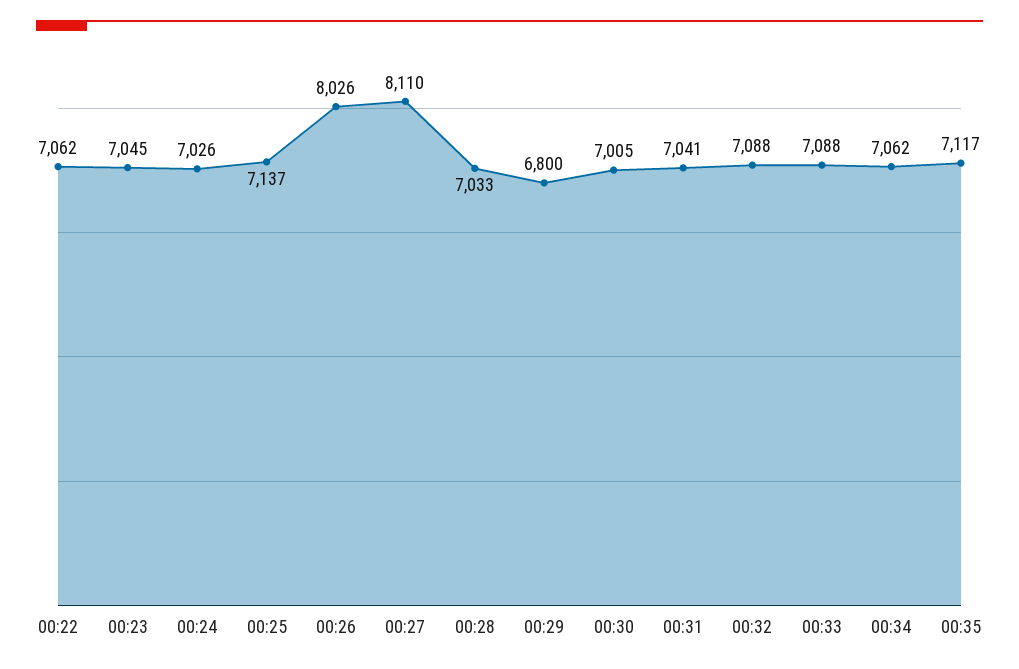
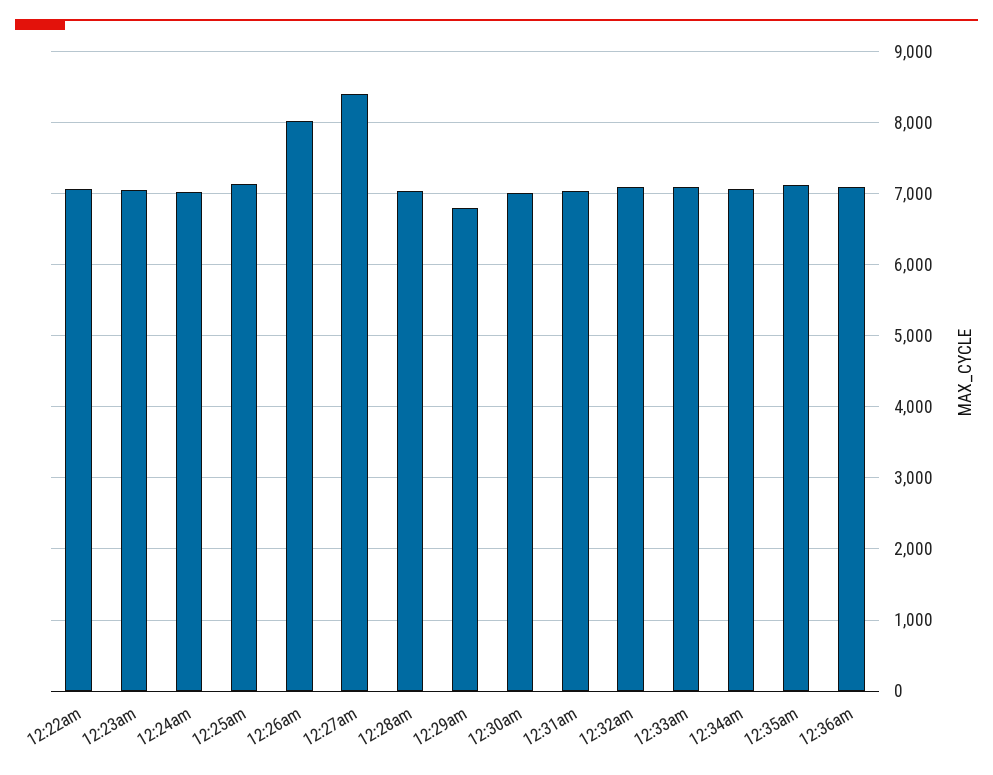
00:27: 8110 -> 8400
12:36am: none -> 7100

